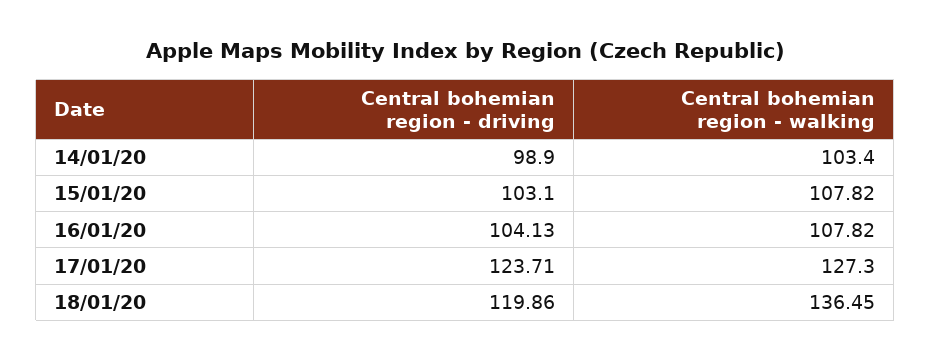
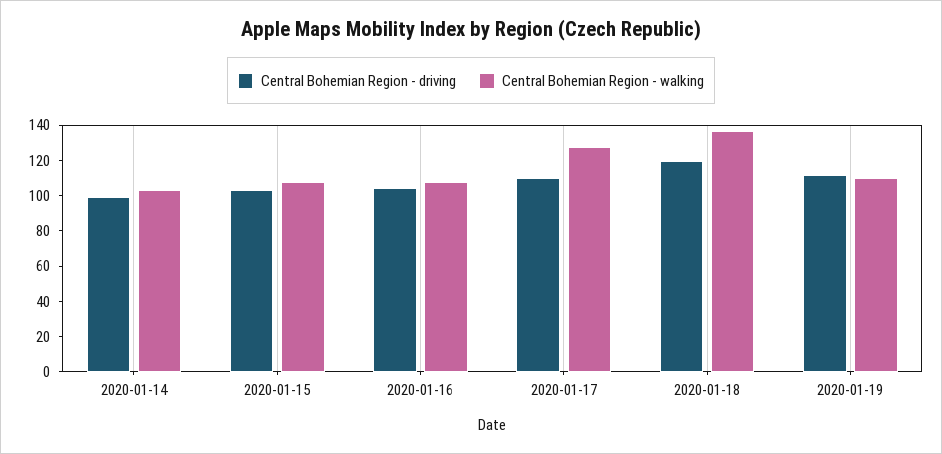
Central bohemian region - driving, 17/01/20: 123.71 -> 110
Central bohemian region - driving, 2020-01-19: none -> 110
Central bohemian region - walking, 2020-01-19: none -> 110

